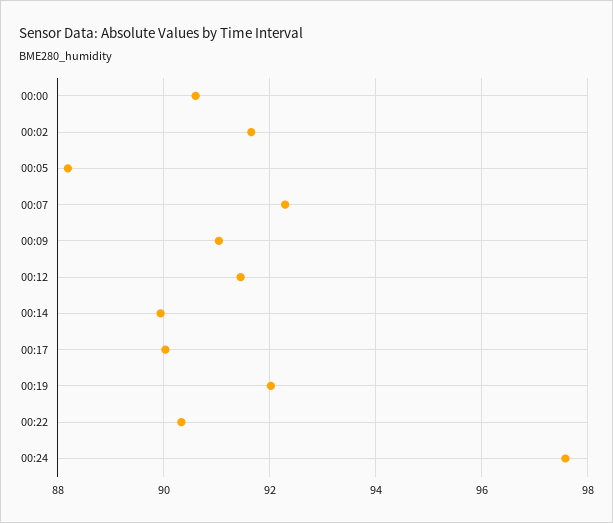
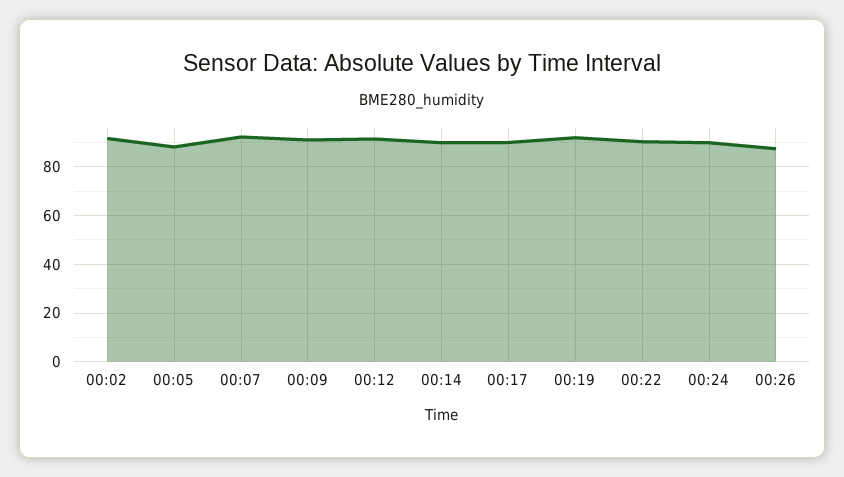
00:00: 90.6 -> none
00:24: 97.6 -> 90
00:26: none -> 87.5

